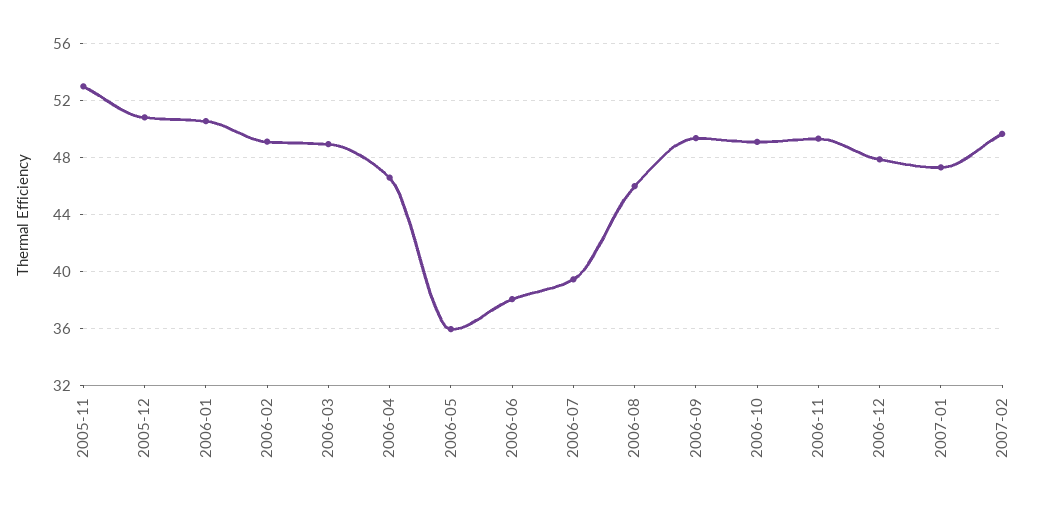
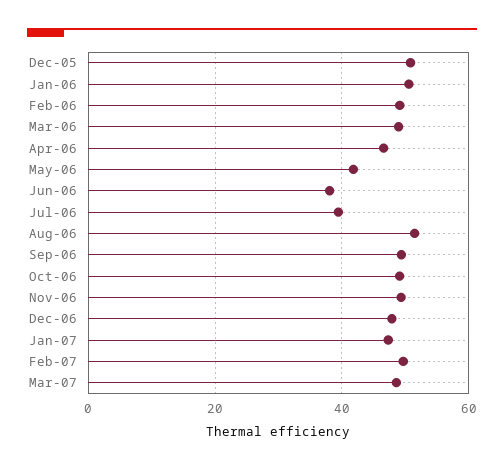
2005-11: 53 -> none
2006-05: 36 -> 42
2006-08: 46 -> 52
Mar-07: none -> 48

